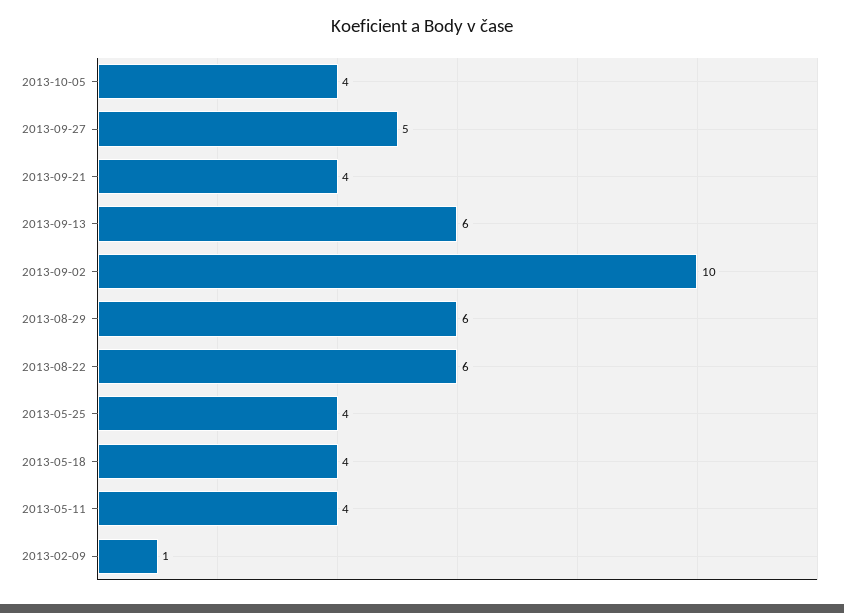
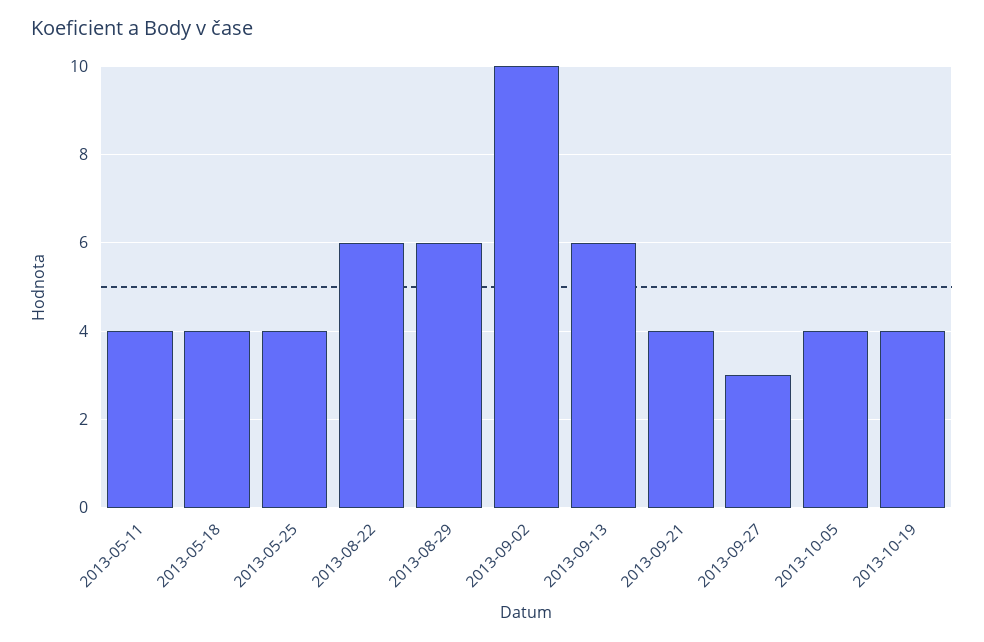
2013-09-27: 5 -> 3
2013-02-09: 1 -> none
2013-10-19: none -> 4

